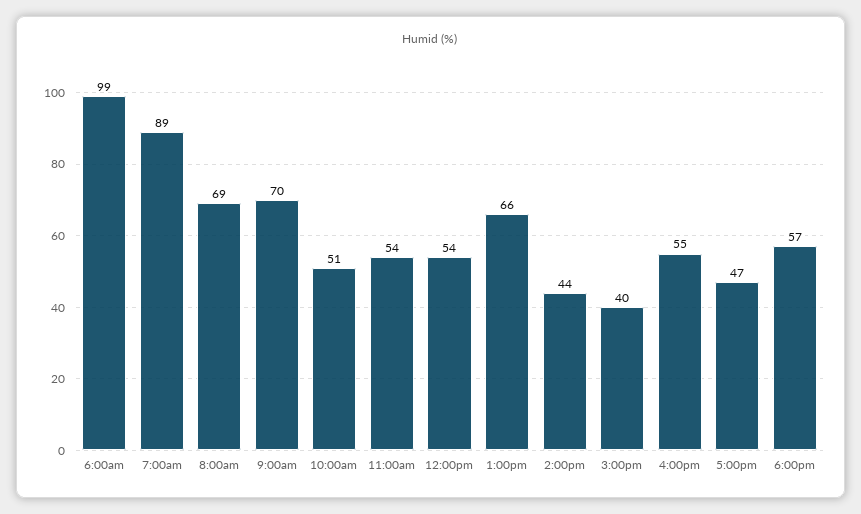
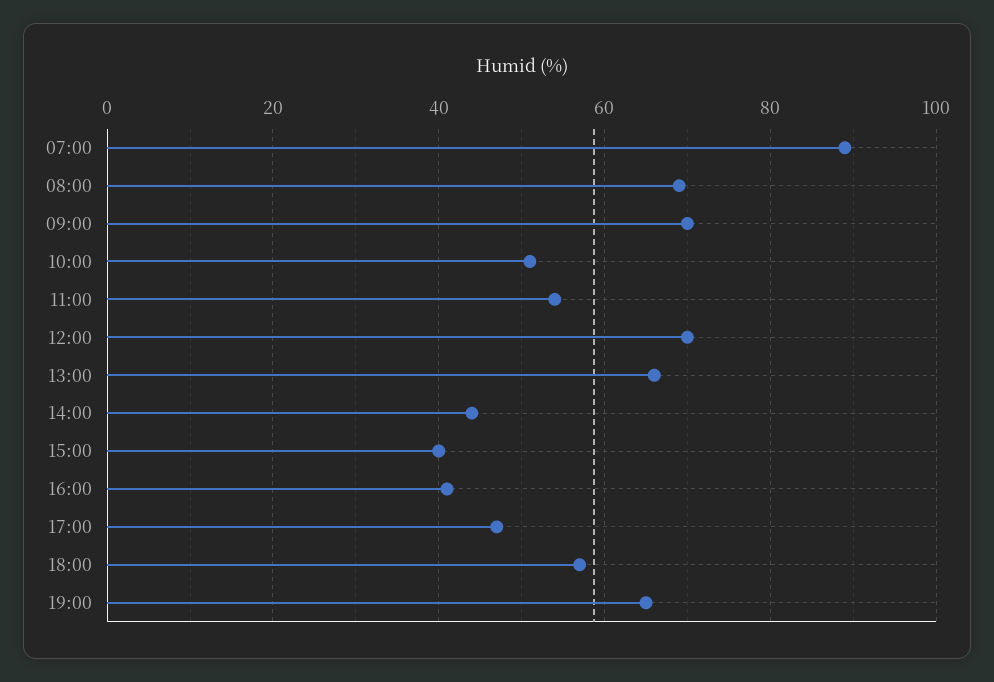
6:00am: 99 -> none
12:00pm: 54 -> 70
4:00pm: 55 -> 40
19:00: none -> 65

